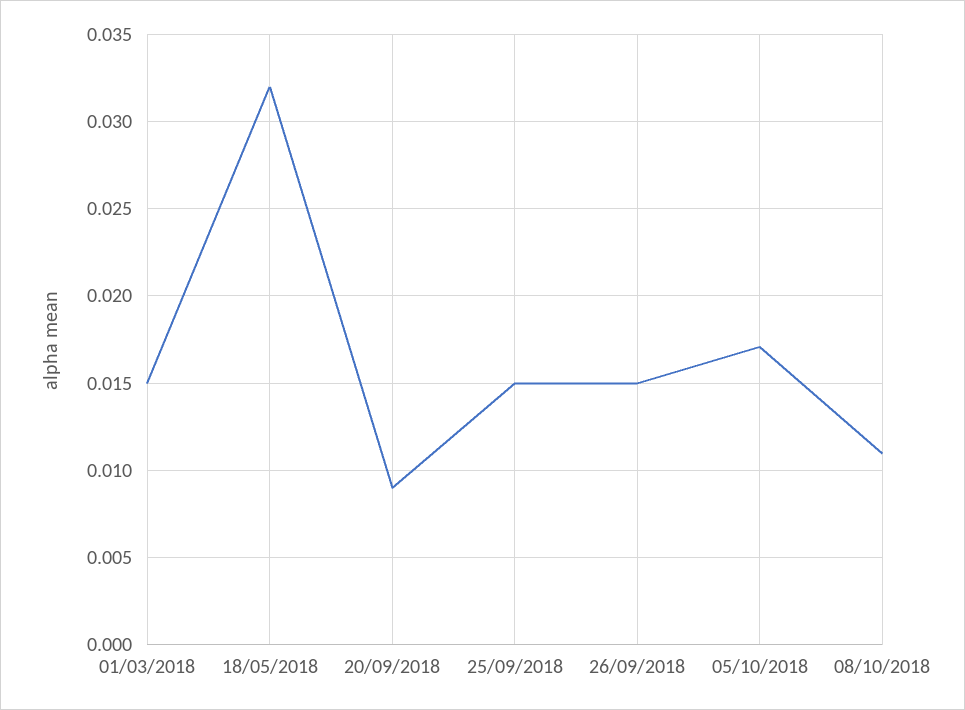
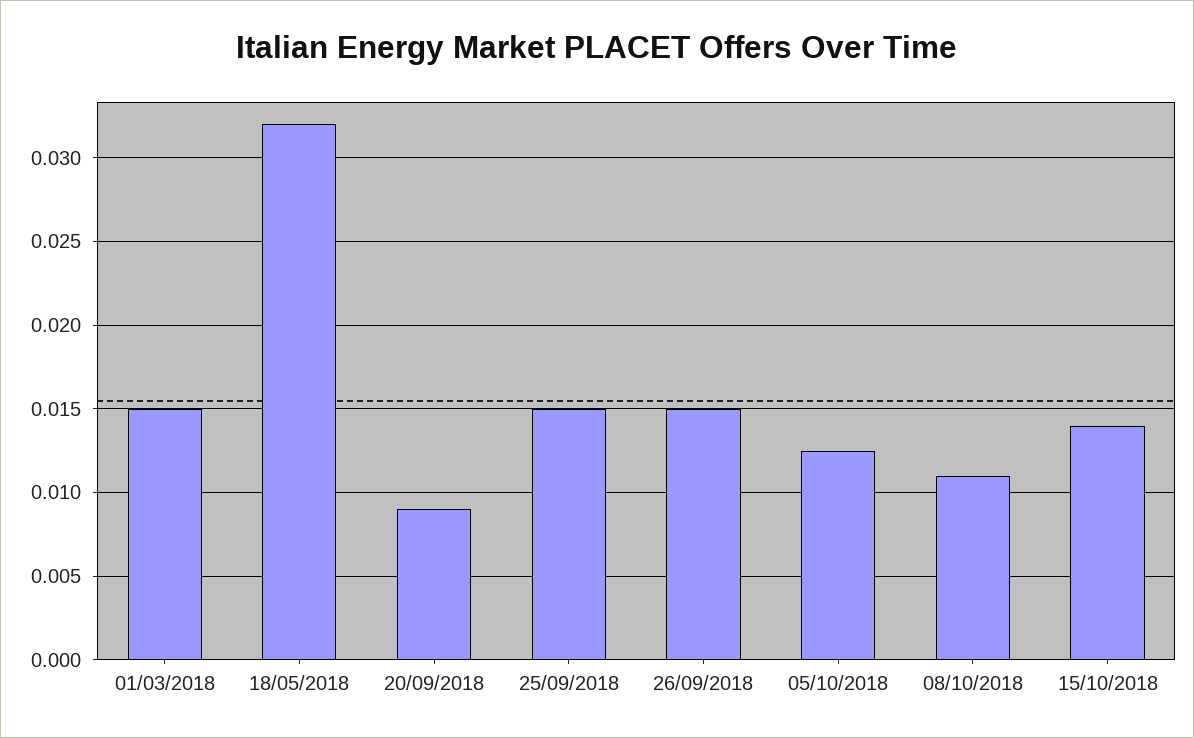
05/10/2018: 0.017 -> 0.0125
15/10/2018: none -> 0.014

